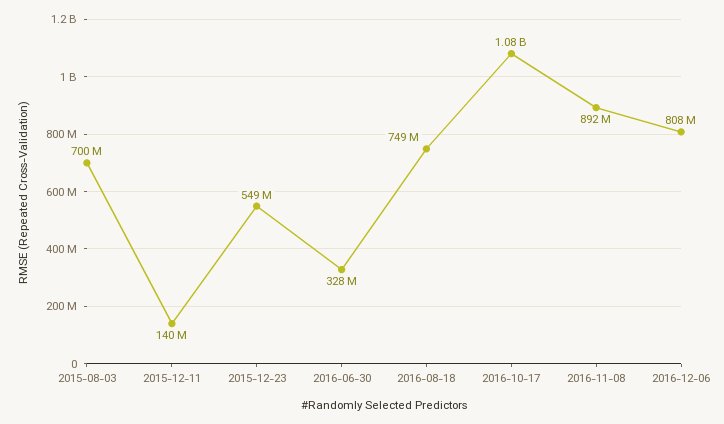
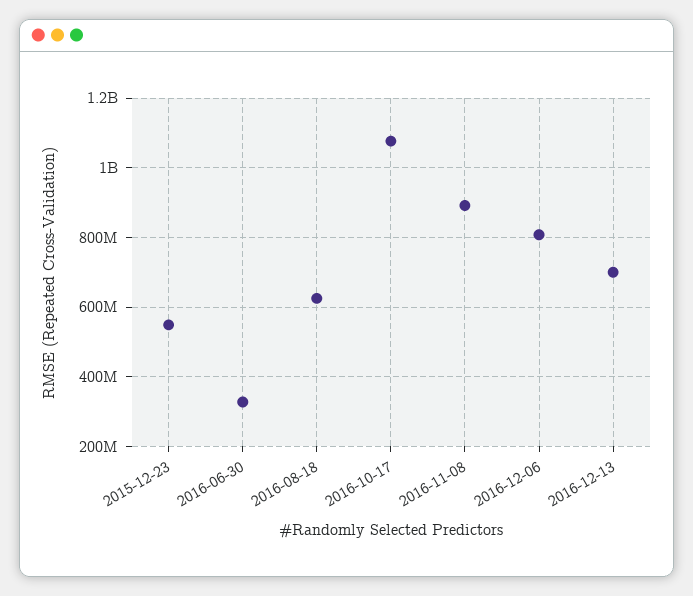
2015-08-03: 700000000 -> none
2015-12-11: 140000000 -> none
2016-08-18: 749000000 -> 620000000
2016-12-13: none -> 700000000

